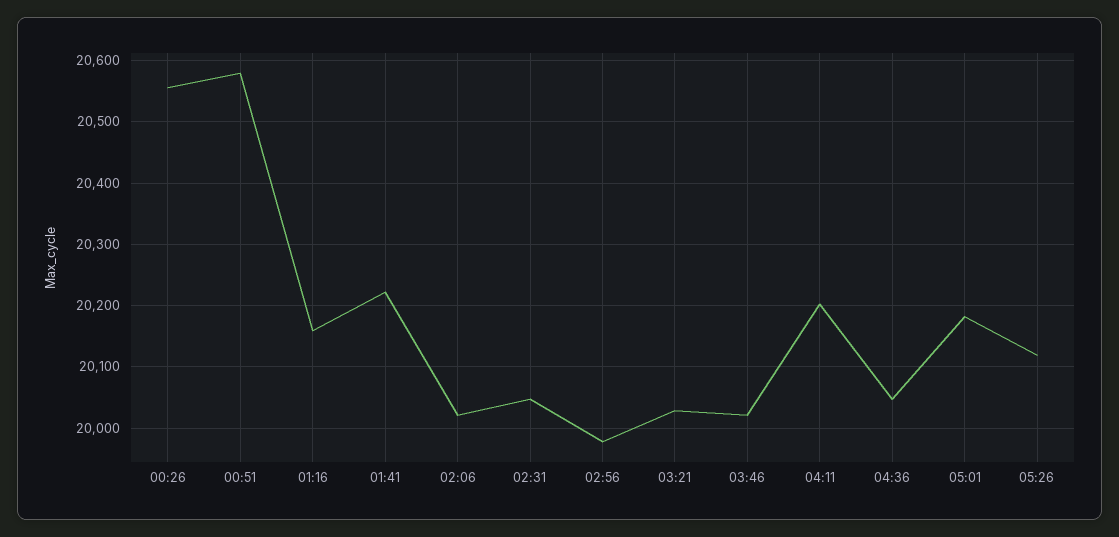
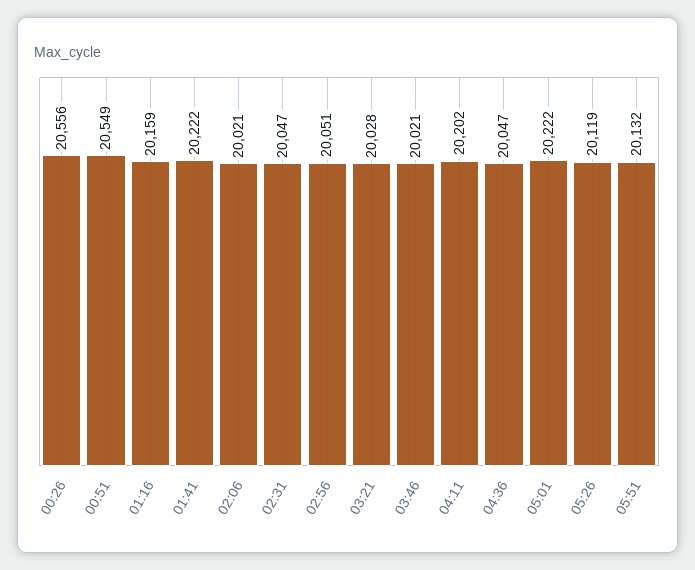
00:51: 20580 -> 20549
02:56: 19980 -> 20051
05:01: 20180 -> 20222
05:51: none -> 20132

